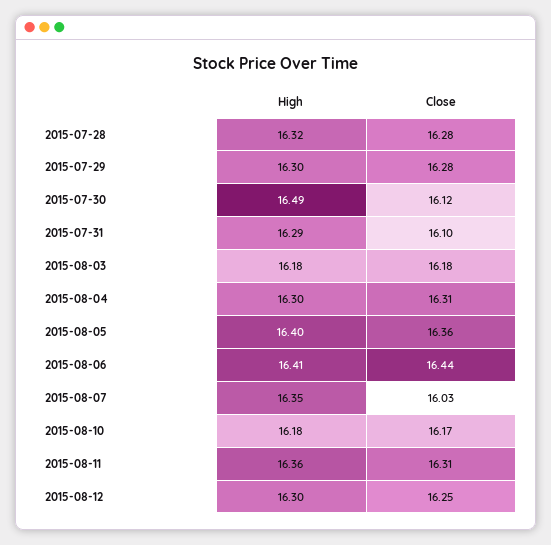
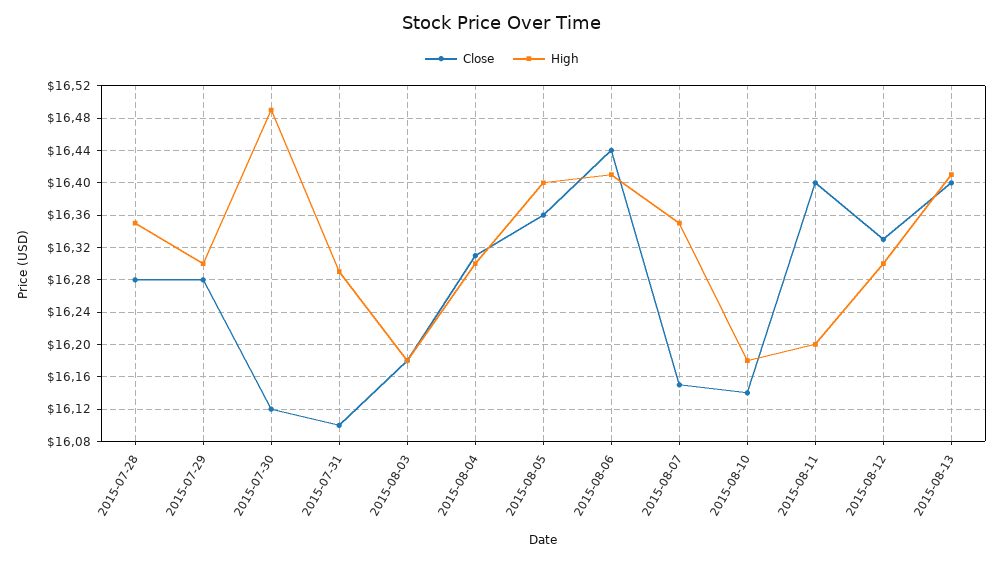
High, 2015-07-28: 16.32 -> 16.35
Close, 2015-08-07: 16.03 -> 16.15
Close, 2015-08-10: 16.17 -> 16.14
High, 2015-08-11: 16.36 -> 16.2
Close, 2015-08-11: 16.31 -> 16.4
Close, 2015-08-12: 16.25 -> 16.33
Close, 2015-08-13: none -> 16.4
High, 2015-08-13: none -> 16.41

